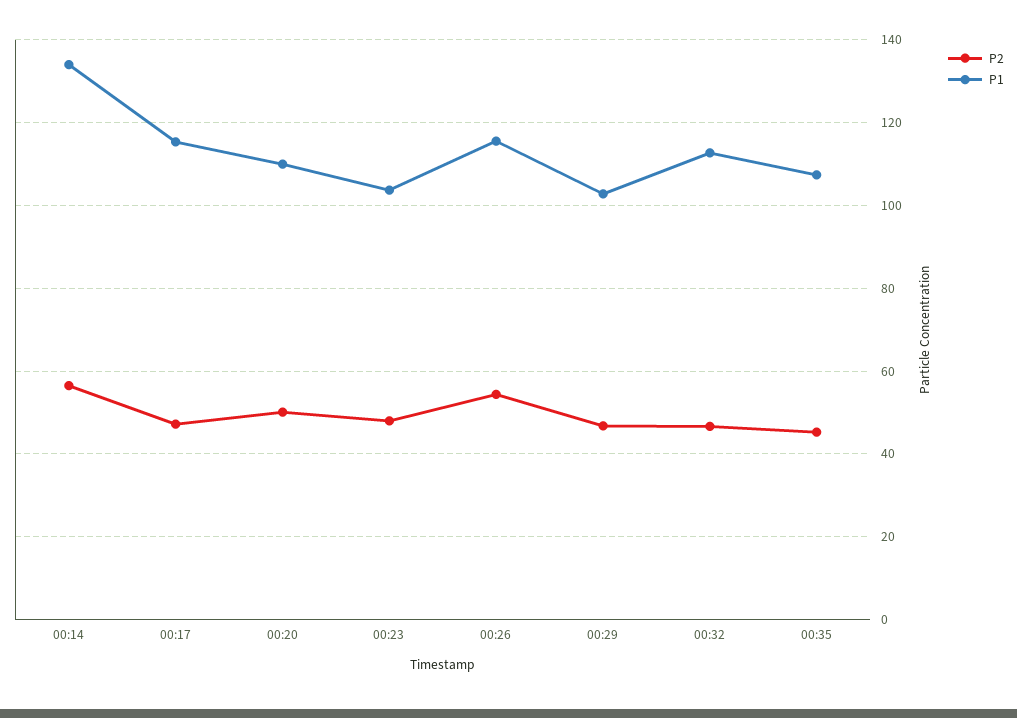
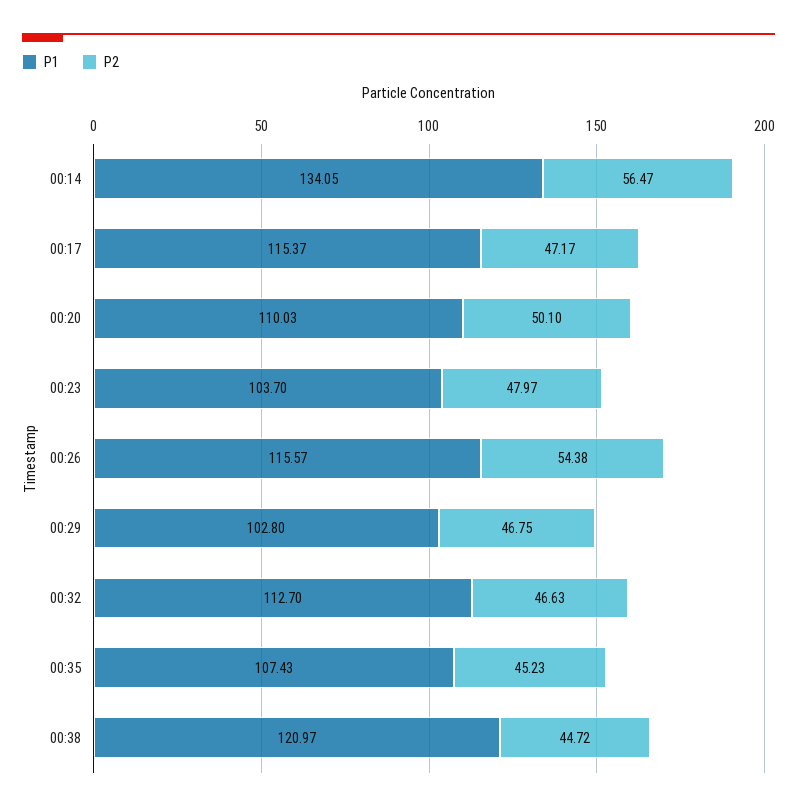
P1, 00:38: none -> 120.97
P2, 00:38: none -> 44.72

